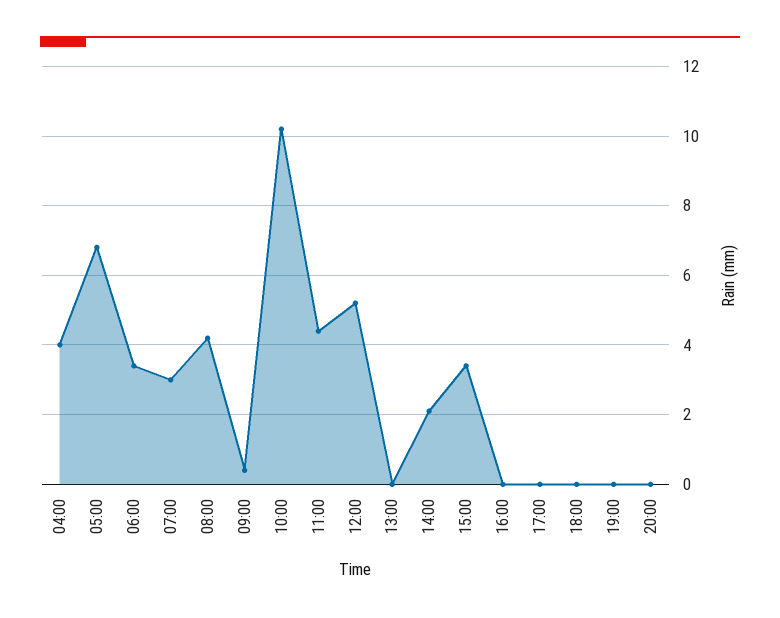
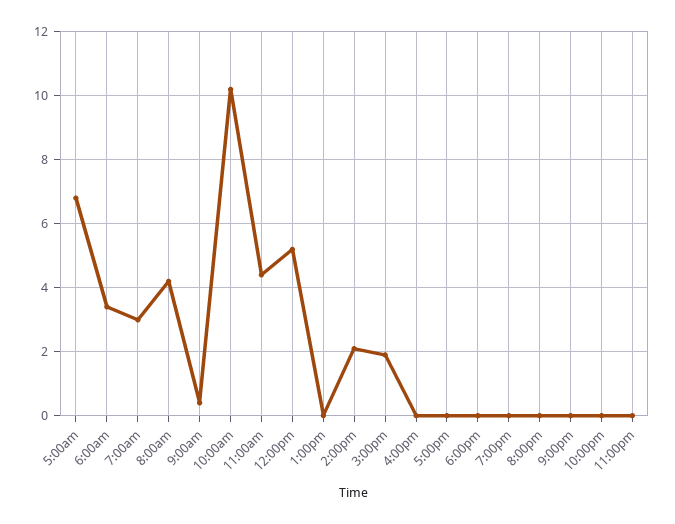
04:00: 4 -> none
15:00: 3.5 -> 2
9:00pm: none -> 0
10:00pm: none -> 0
11:00pm: none -> 0

